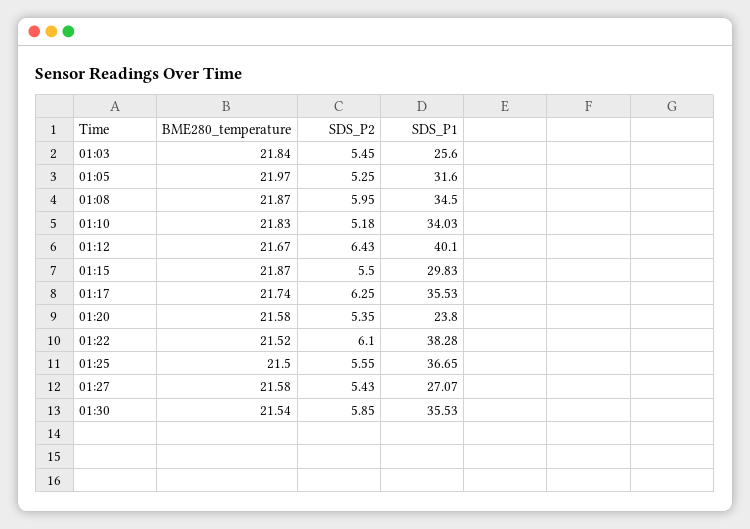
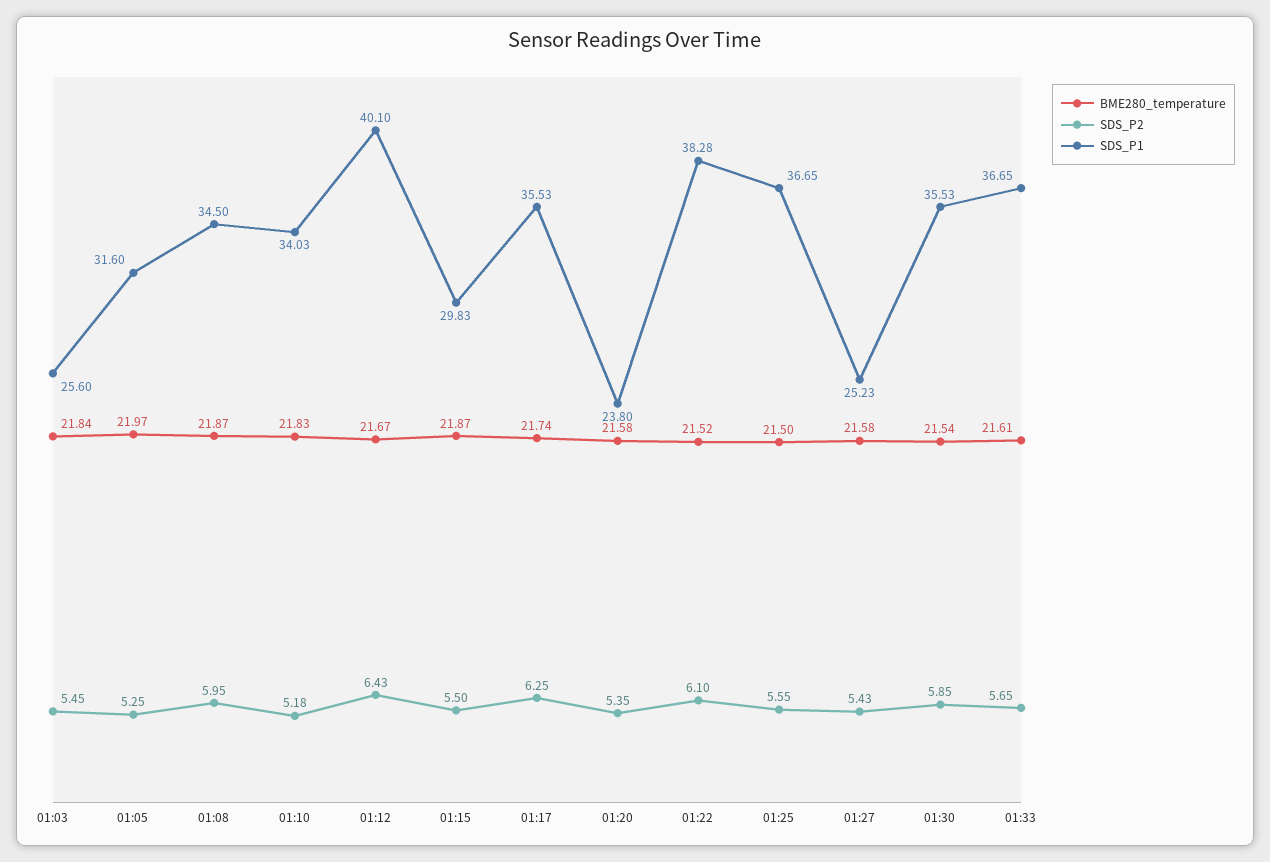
SDS_P1, 01:27: 27.07 -> 25.23
BME280_temperature, 01:33: none -> 21.61
SDS_P2, 01:33: none -> 5.65
SDS_P1, 01:33: none -> 36.65

